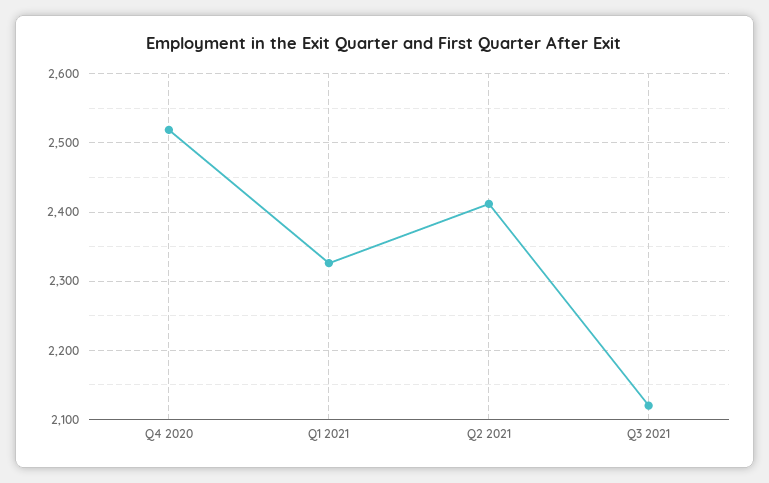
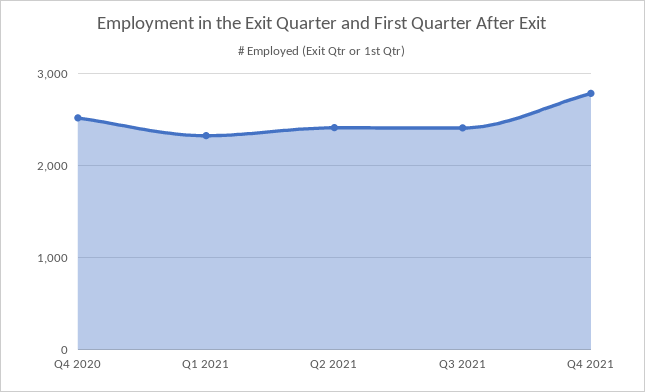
Q3 2021: 2120 -> 2400
Q4 2021: none -> 2800

